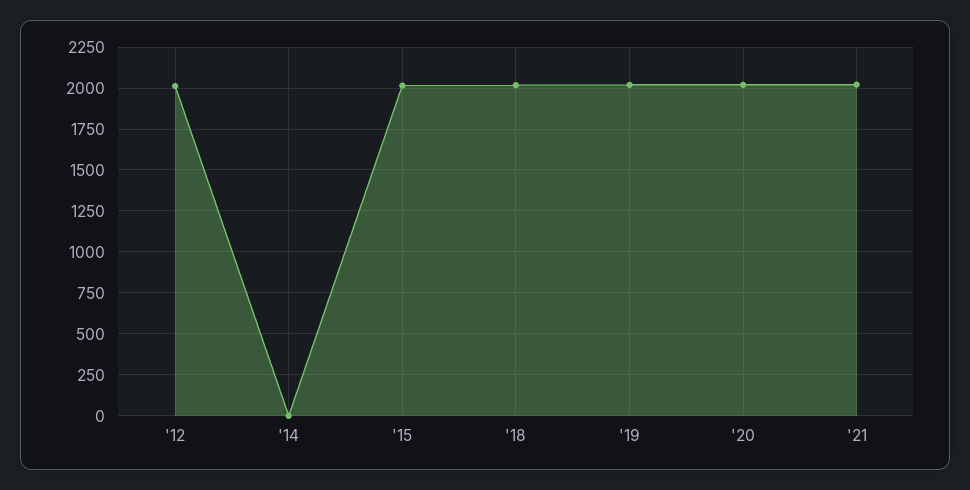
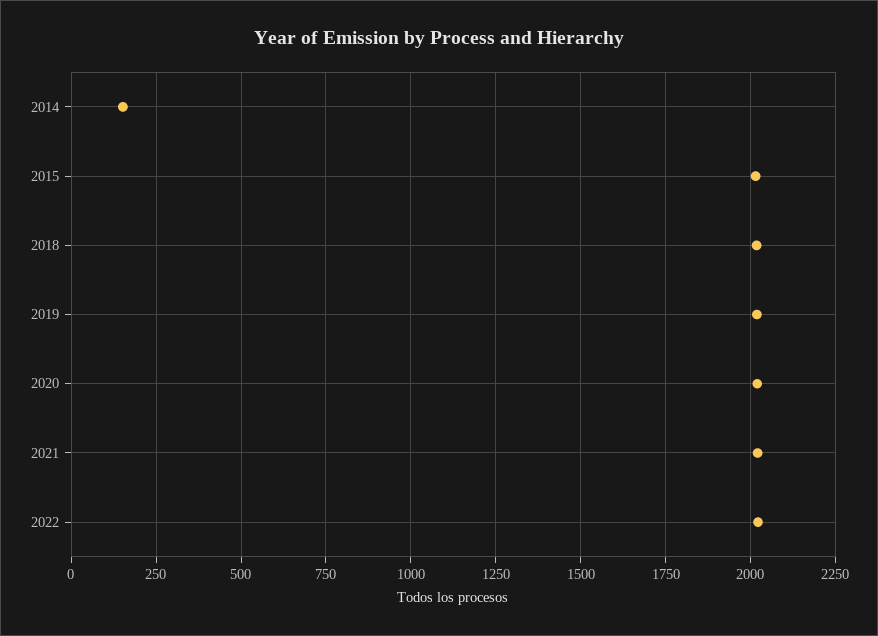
'12: 2000 -> none
'14: 0 -> 150
2022: none -> 2025

